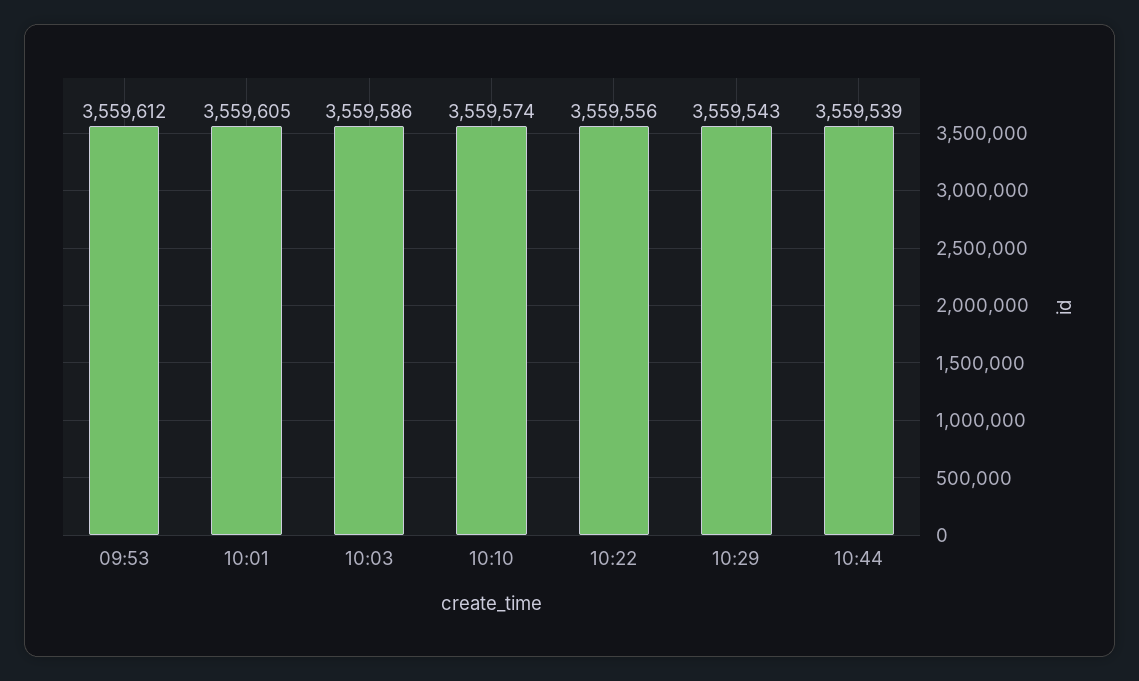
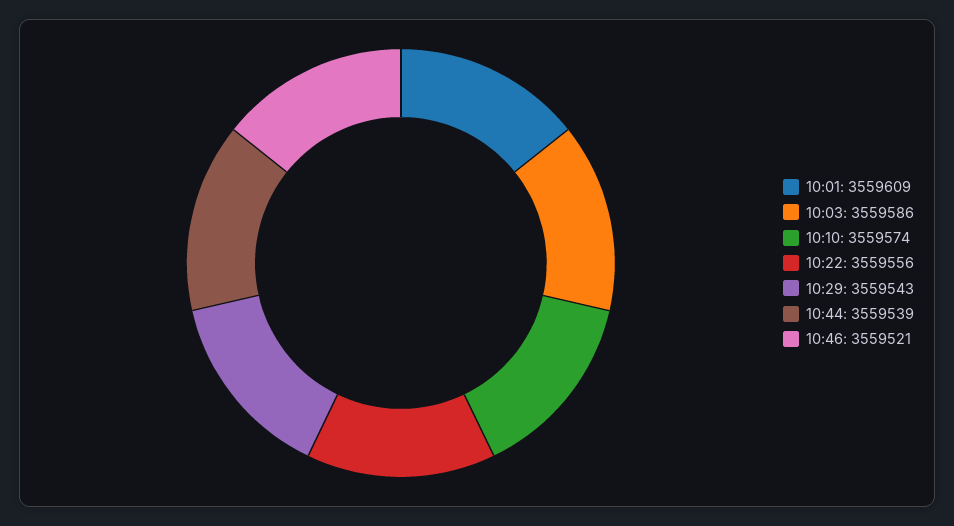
09:53: 3559612 -> none
10:01: 3559605 -> 3559609
10:46: none -> 3559521

